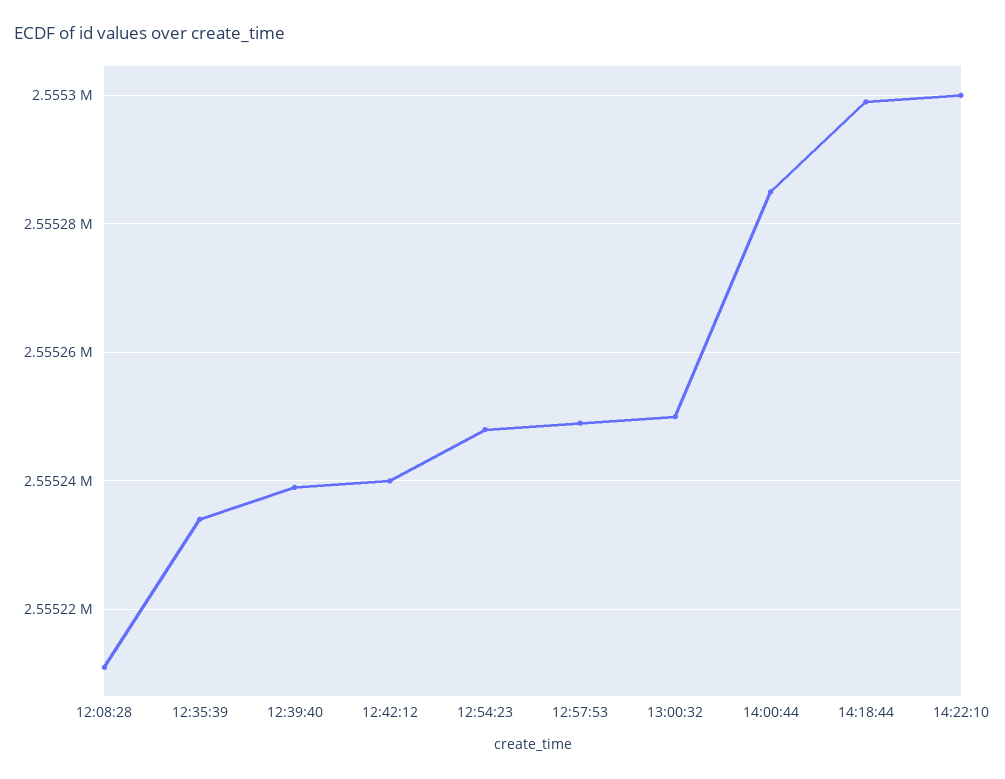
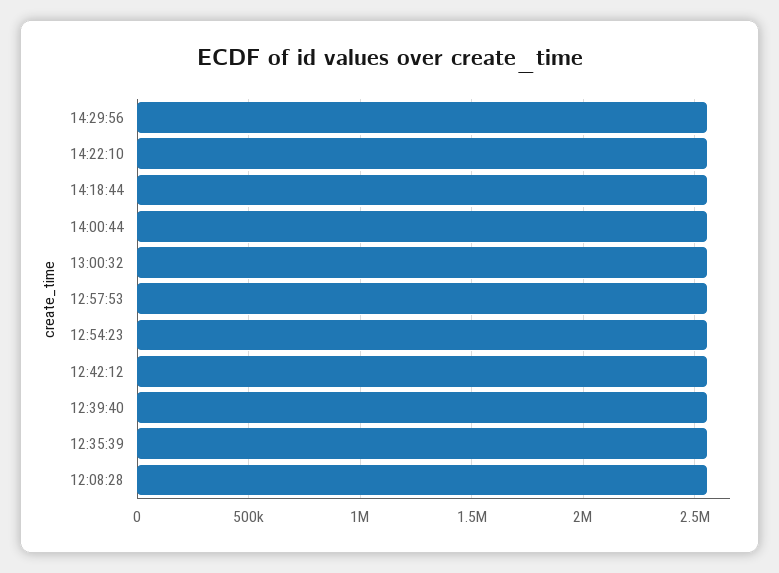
14:29:56: none -> 2550000

